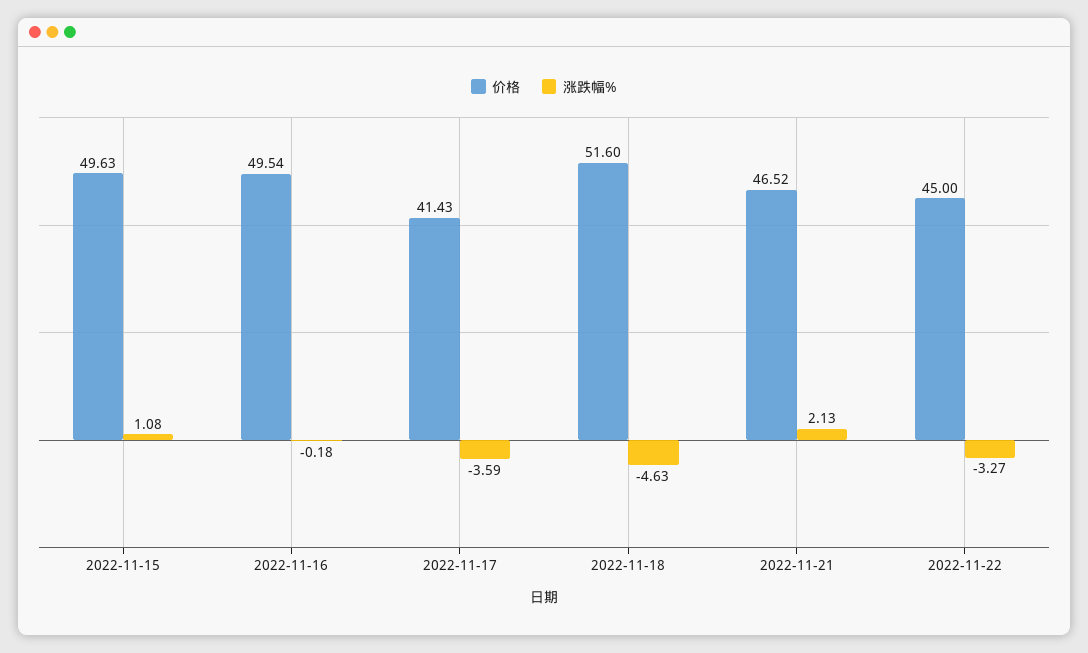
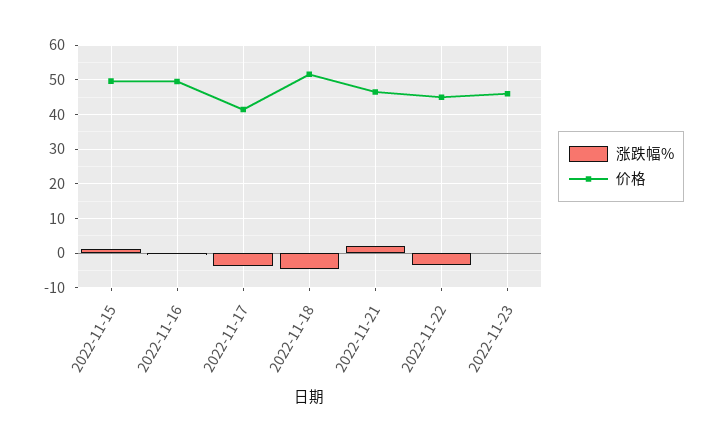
涨跌幅%, 2022-11-23: none -> 0
价格, 2022-11-23: none -> 46

